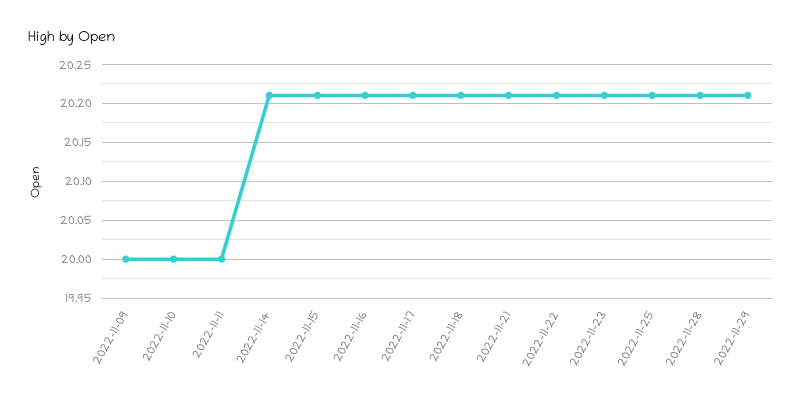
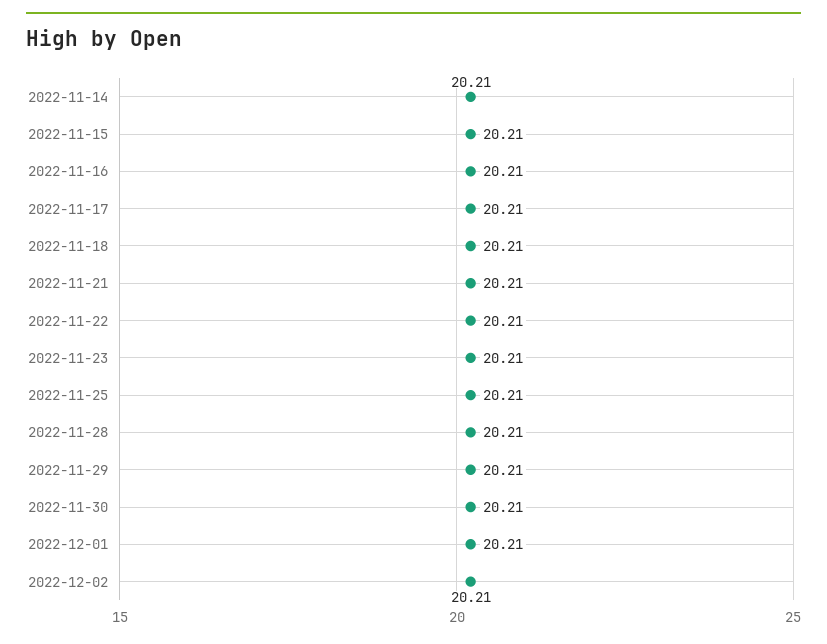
2022-11-09: 20 -> none
2022-11-10: 20 -> none
2022-11-11: 20 -> none
2022-11-30: none -> 20.21
2022-12-01: none -> 20.21
2022-12-02: none -> 20.21

